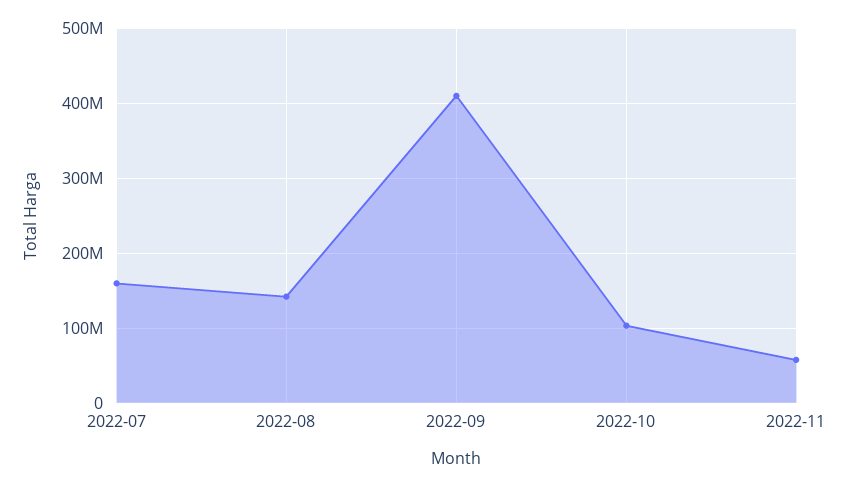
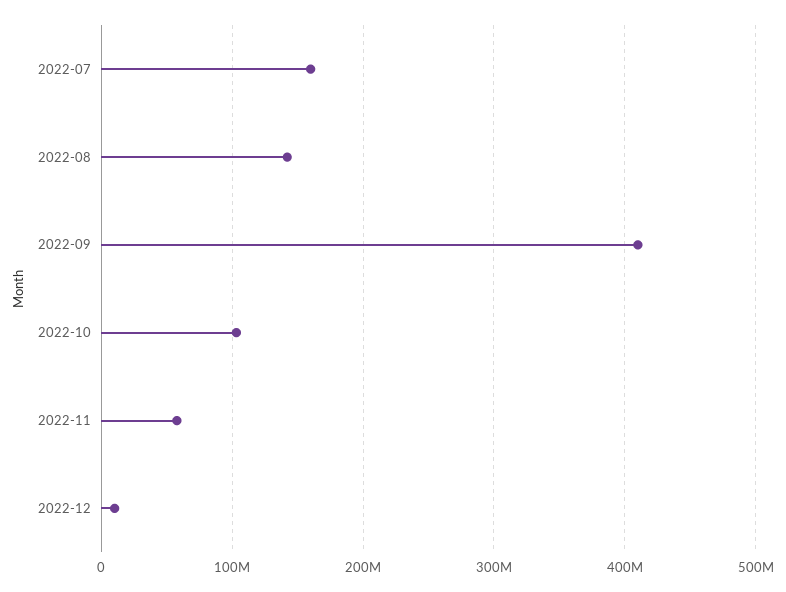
2022-12: none -> 10000000

